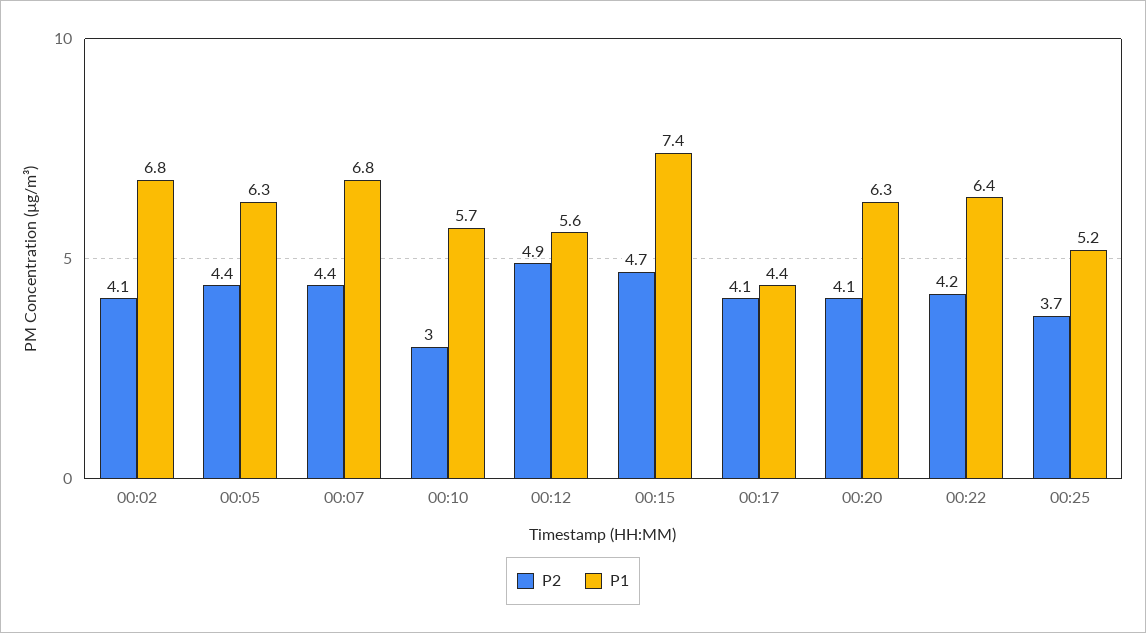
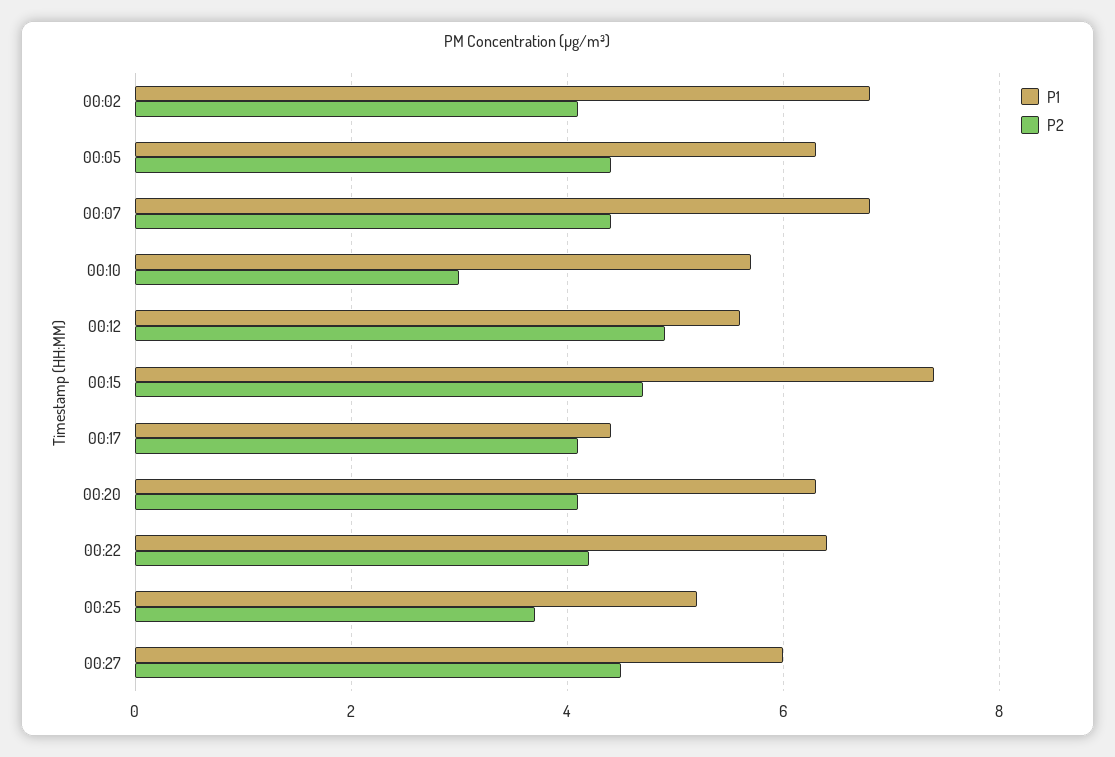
P1, 00:27: none -> 6
P2, 00:27: none -> 4.5

